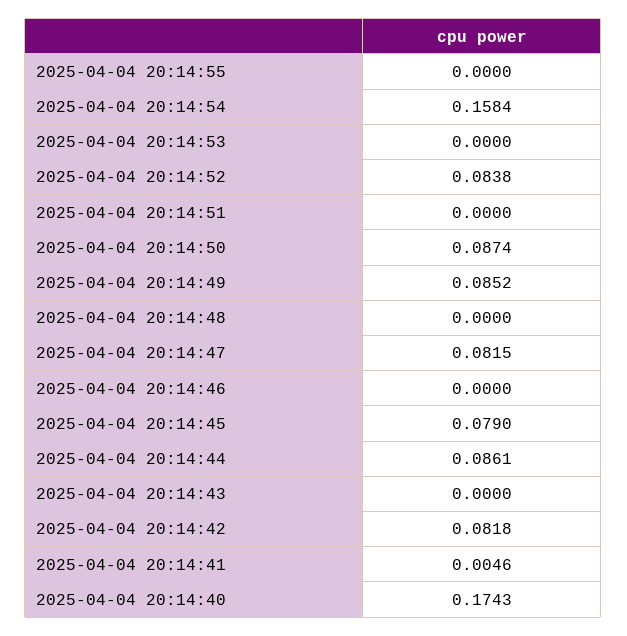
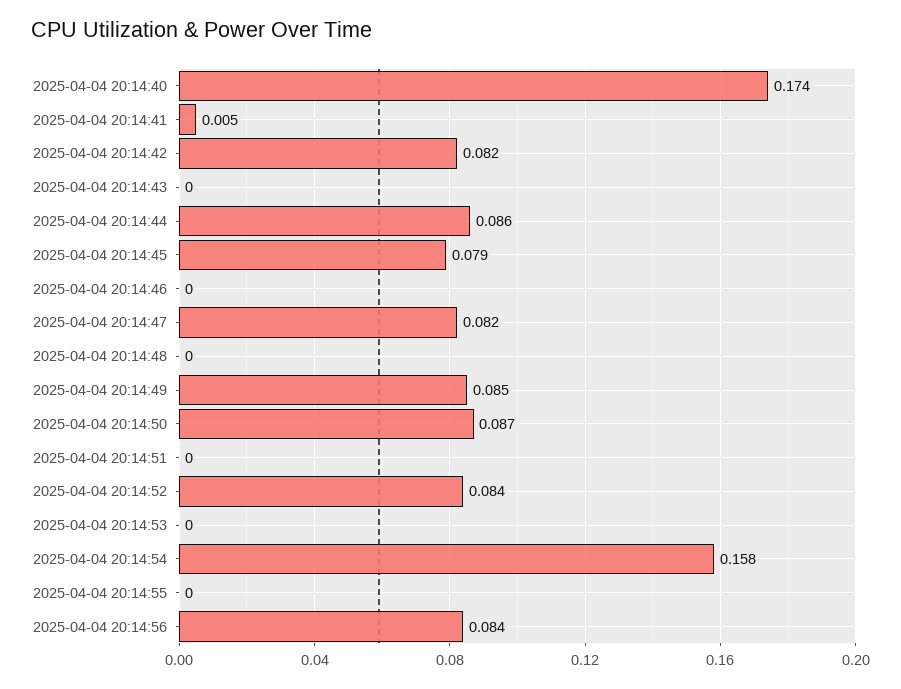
2025-04-04 20:14:56: none -> 0.084

